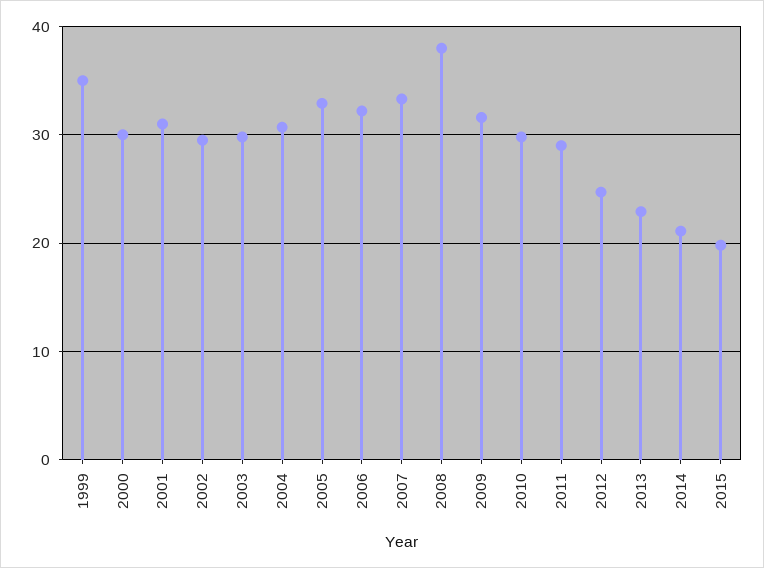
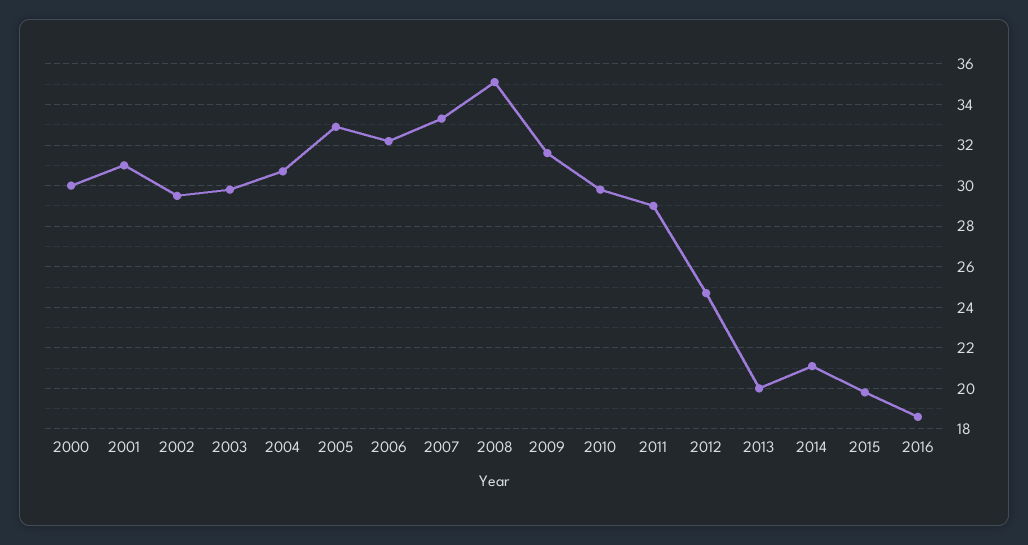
1999: 35 -> none
2008: 38 -> 35
2013: 23 -> 20
2016: none -> 18.5

